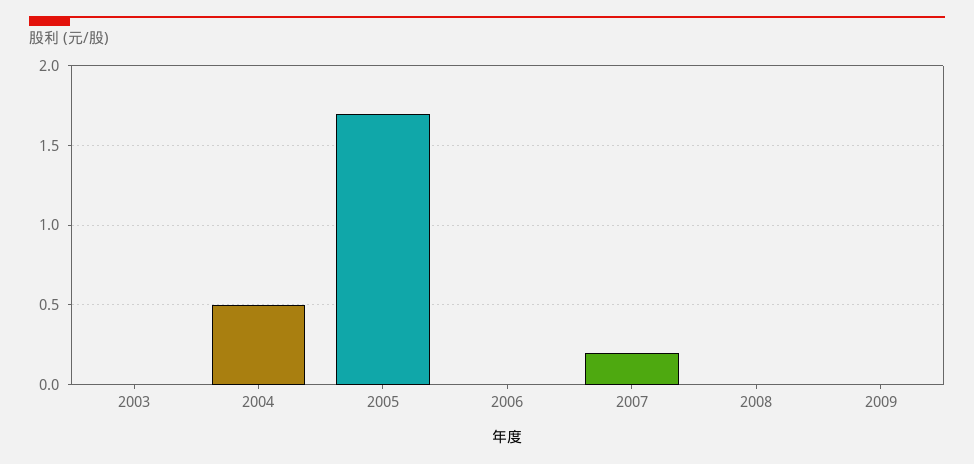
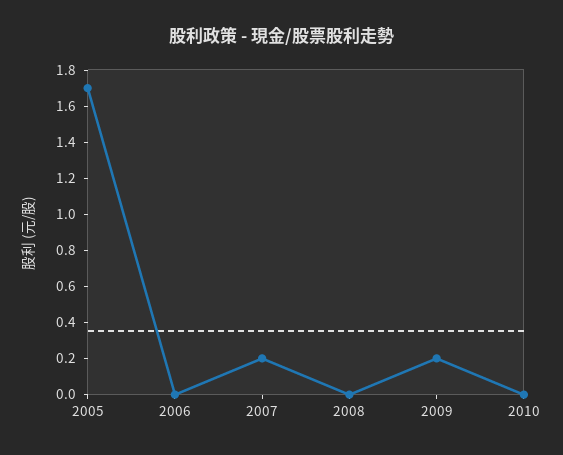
2003: 0 -> none
2004: 0.5 -> none
2009: 0 -> 0.2
2010: none -> 0

